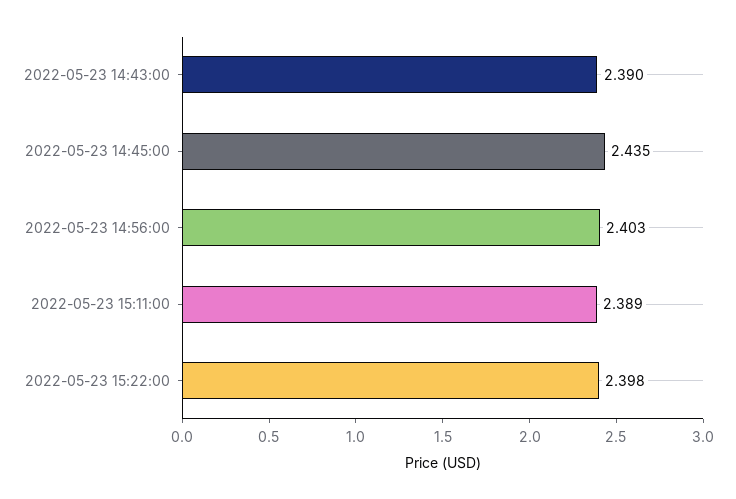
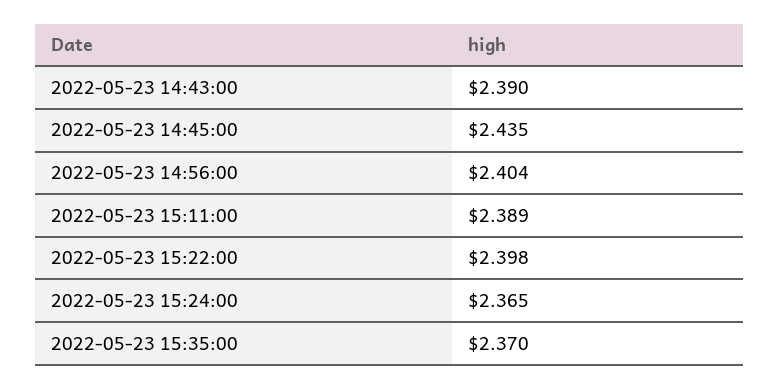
2022-05-23 14:56:00: 2.403 -> 2.404
2022-05-23 15:24:00: none -> 2.365
2022-05-23 15:35:00: none -> 2.37

